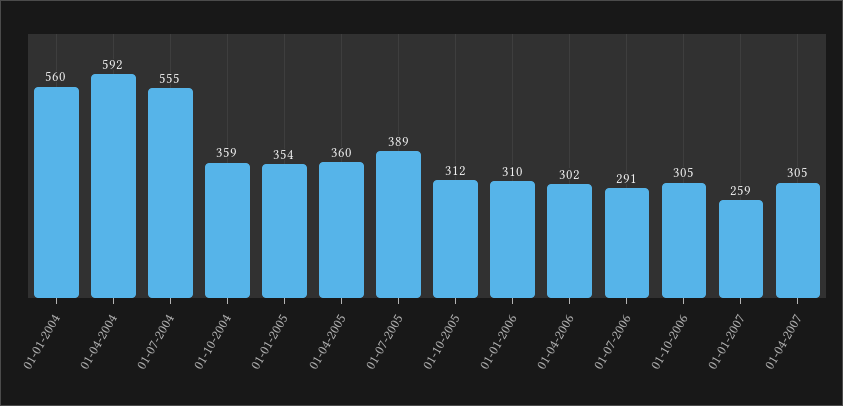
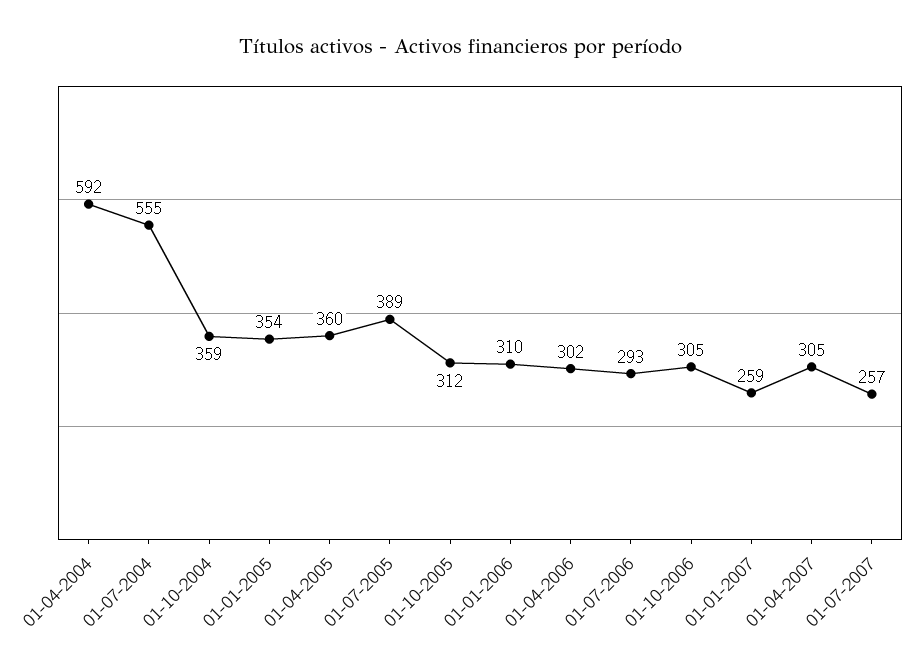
01-01-2004: 560 -> none
01-07-2006: 291 -> 293
01-07-2007: none -> 257

